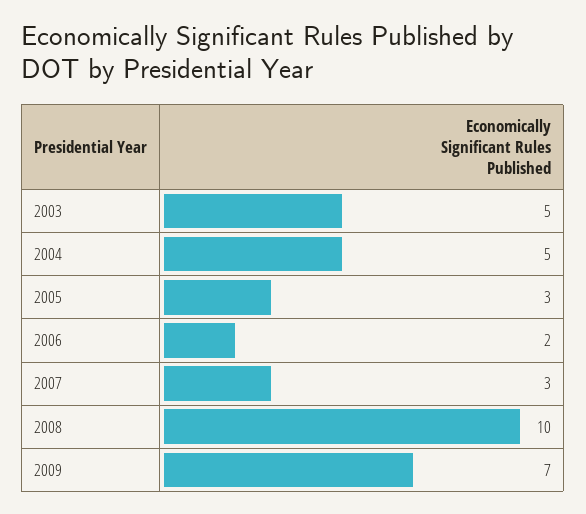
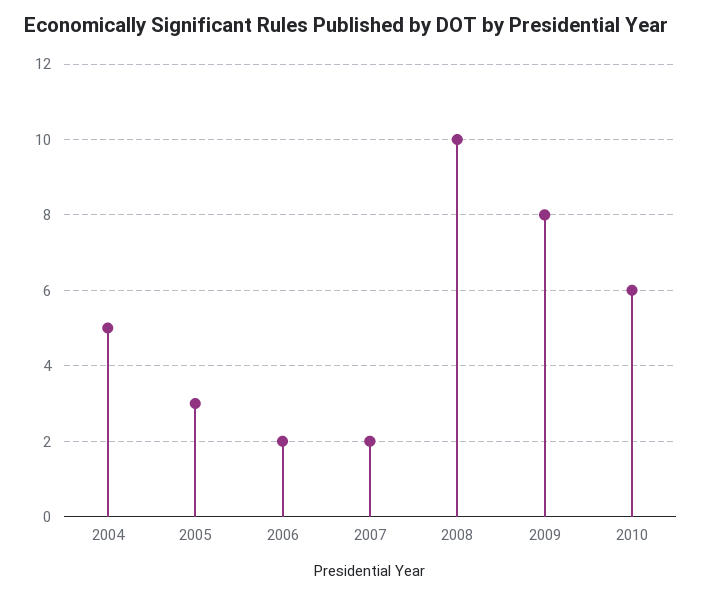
2003: 5 -> none
2007: 3 -> 2
2009: 7 -> 8
2010: none -> 6

